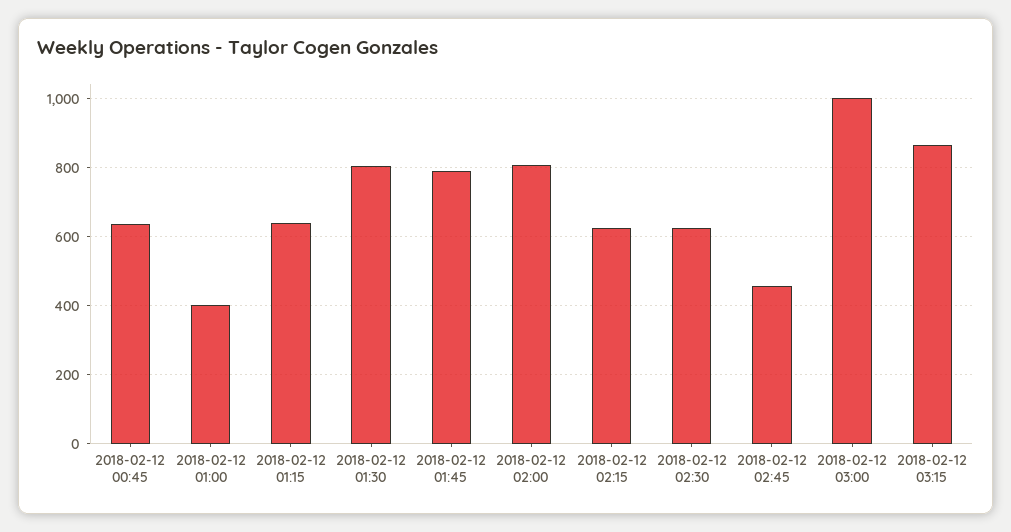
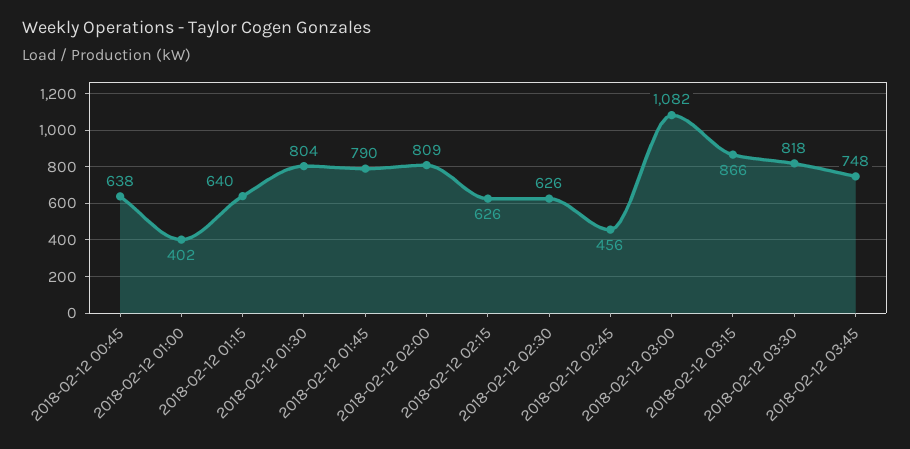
2018-02-12 03:00: 1000 -> 1082
2018-02-12 03:30: none -> 818
2018-02-12 03:45: none -> 748

